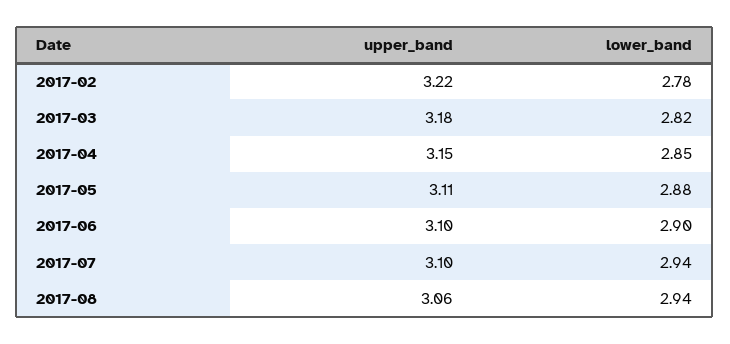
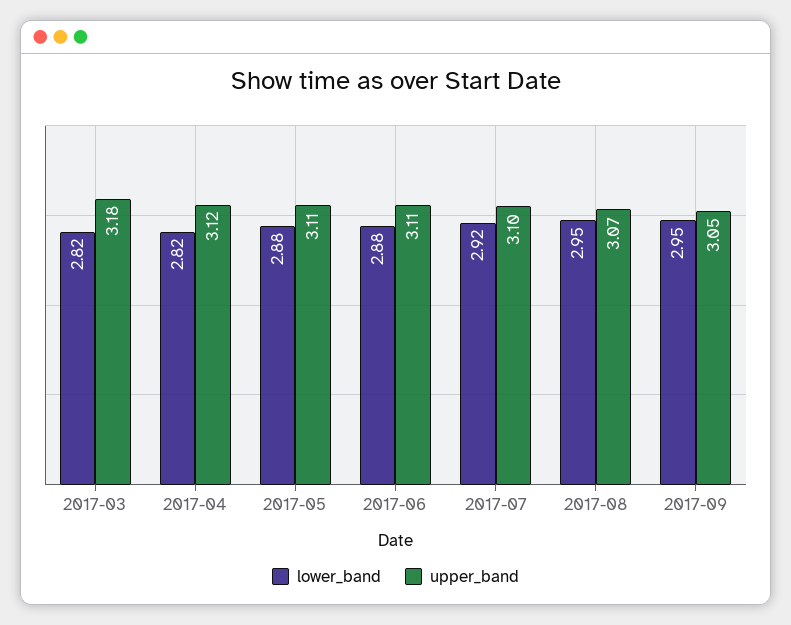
upper_band, 2017-02: 3.22 -> none
lower_band, 2017-02: 2.78 -> none
upper_band, 2017-04: 3.15 -> 3.12
lower_band, 2017-04: 2.85 -> 2.82
upper_band, 2017-06: 3.1 -> 3.11
lower_band, 2017-06: 2.9 -> 2.88
lower_band, 2017-07: 2.94 -> 2.92
upper_band, 2017-08: 3.06 -> 3.07
lower_band, 2017-08: 2.94 -> 2.95
lower_band, 2017-09: none -> 2.95
upper_band, 2017-09: none -> 3.05

